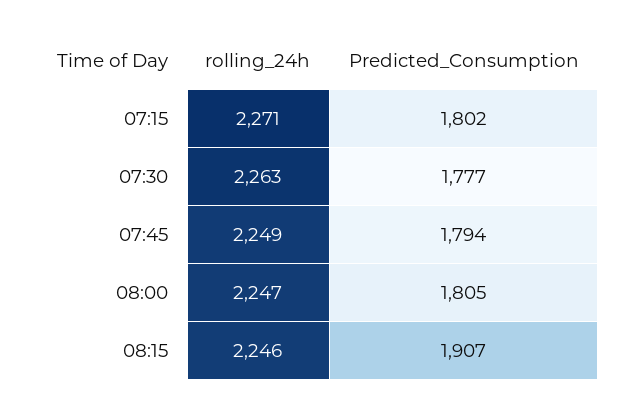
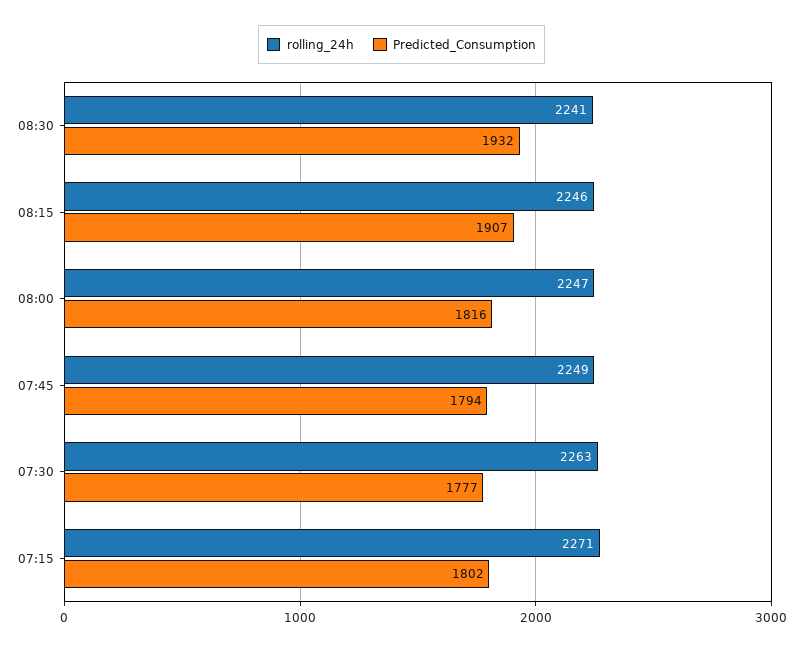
Predicted_Consumption, 08:00: 1805 -> 1816
rolling_24h, 08:30: none -> 2241
Predicted_Consumption, 08:30: none -> 1932

